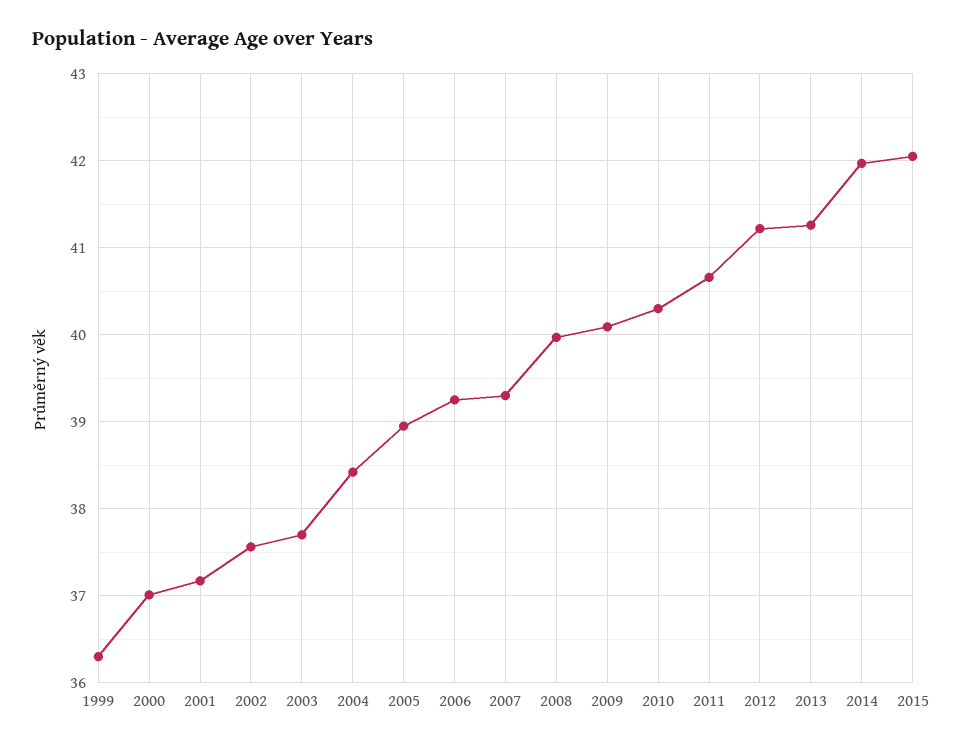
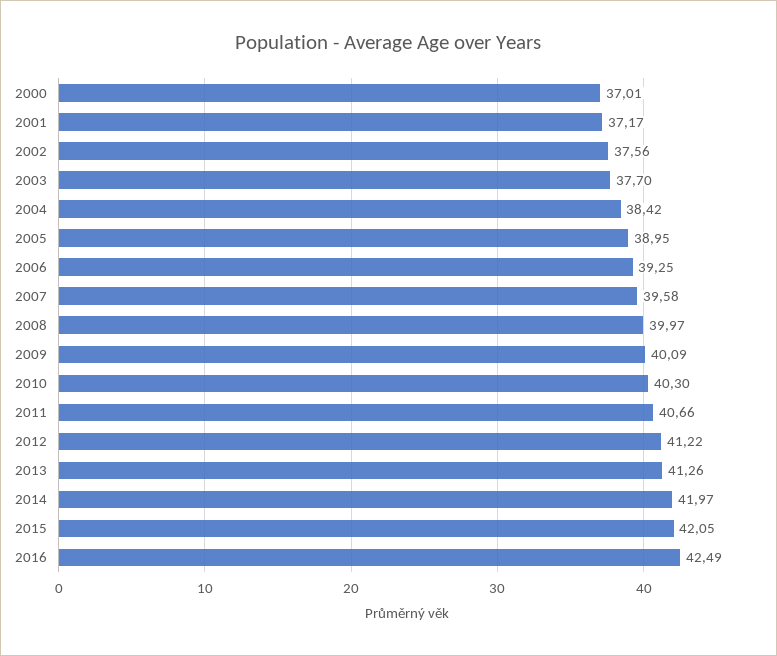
1999: 36.3 -> none
2007: 39.3 -> 39.58
2016: none -> 42.49

